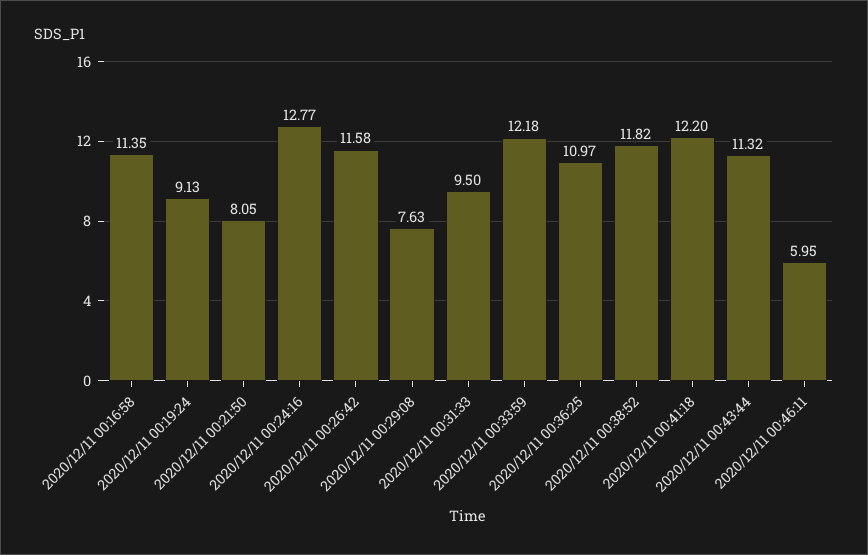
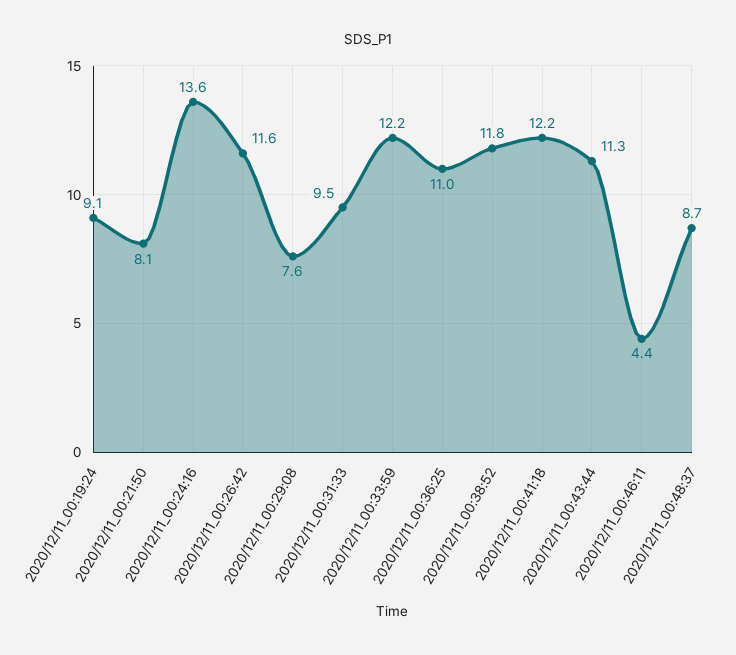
2020/12/11 00:16:58: 11.35 -> none
2020/12/11 00:24:16: 12.77 -> 13.6
2020/12/11 00:46:11: 5.95 -> 4.4
2020/12/11_00:48:37: none -> 8.7

